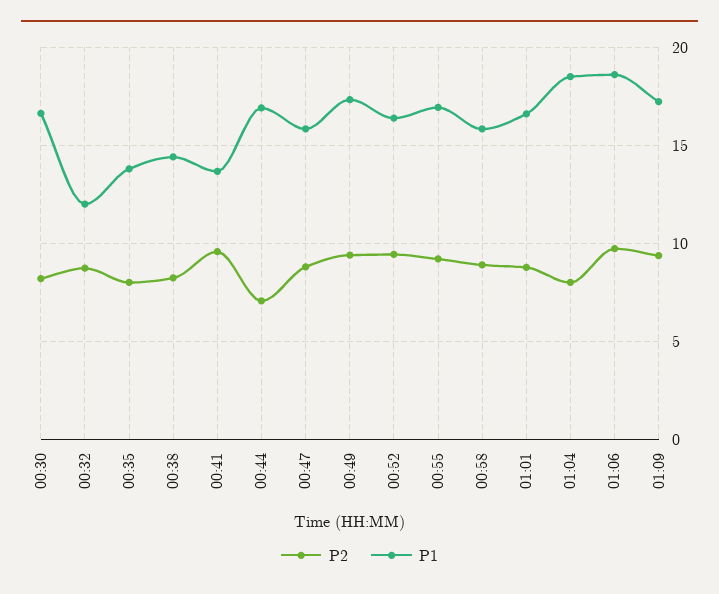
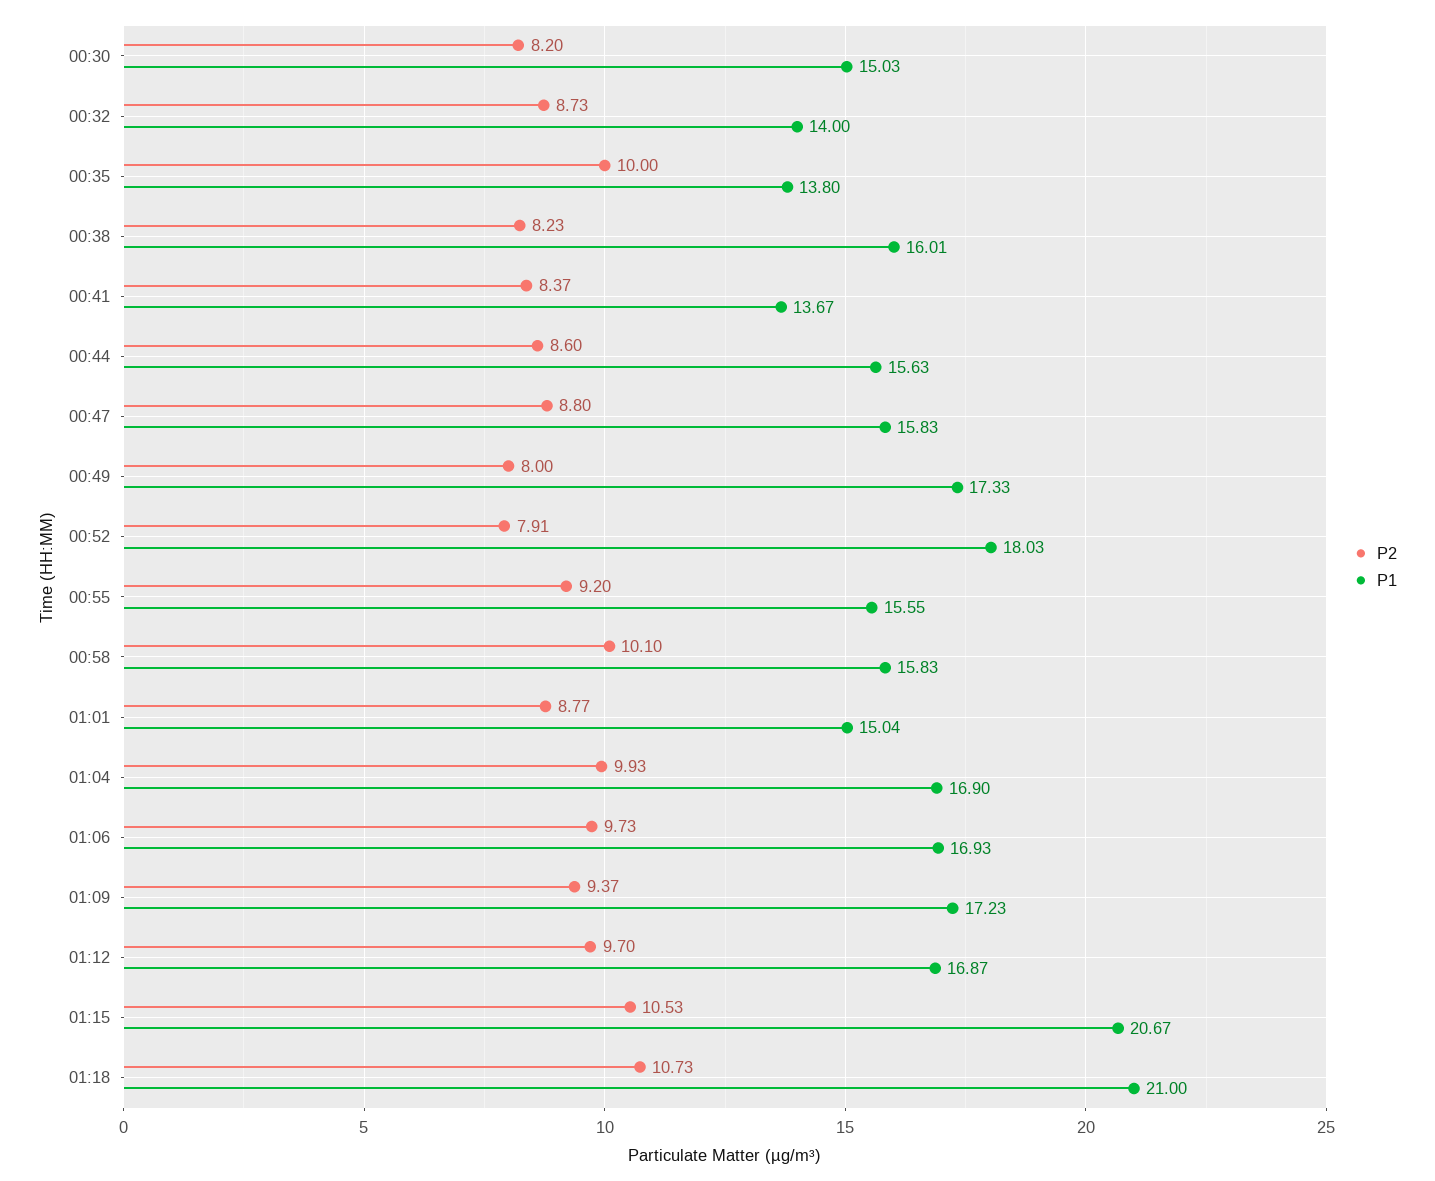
P1, 00:30: 16.5 -> 15.03
P1, 00:32: 12 -> 14
P2, 00:35: 8 -> 10
P1, 00:38: 14.5 -> 16.01
P2, 00:41: 9.5 -> 8.37
P2, 00:44: 7 -> 8.6
P1, 00:44: 17 -> 15.63
P2, 00:49: 9.5 -> 8
P2, 00:52: 9.5 -> 7.91
P1, 00:52: 16.5 -> 18.03
P1, 00:55: 17 -> 15.55
P2, 00:58: 9 -> 10.1
P1, 01:01: 16.5 -> 15.04
P2, 01:04: 8 -> 9.93
P1, 01:04: 18.5 -> 16.9
P1, 01:06: 18.5 -> 16.93
P2, 01:12: none -> 9.7
P1, 01:12: none -> 16.87
P2, 01:15: none -> 10.53
P1, 01:15: none -> 20.67
P2, 01:18: none -> 10.73
P1, 01:18: none -> 21

